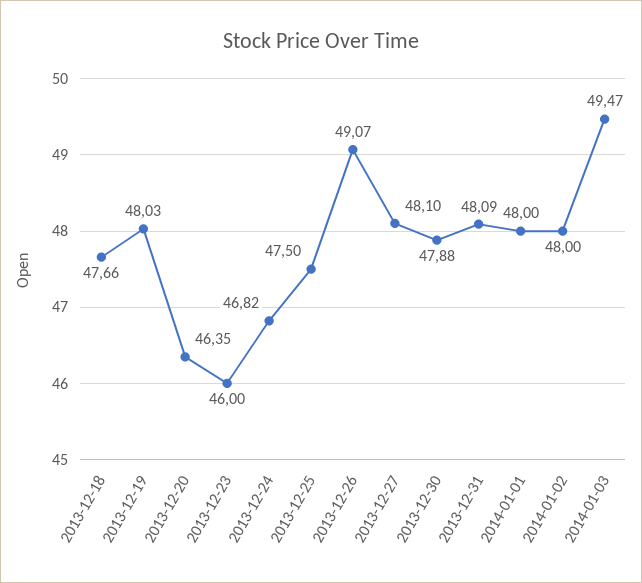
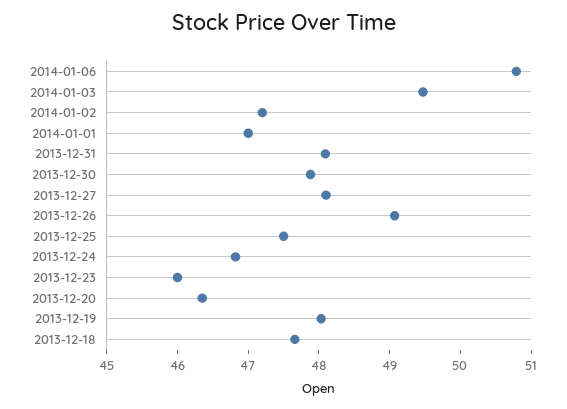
2014-01-01: 48 -> 47
2014-01-02: 48 -> 47.2
2014-01-06: none -> 50.8

